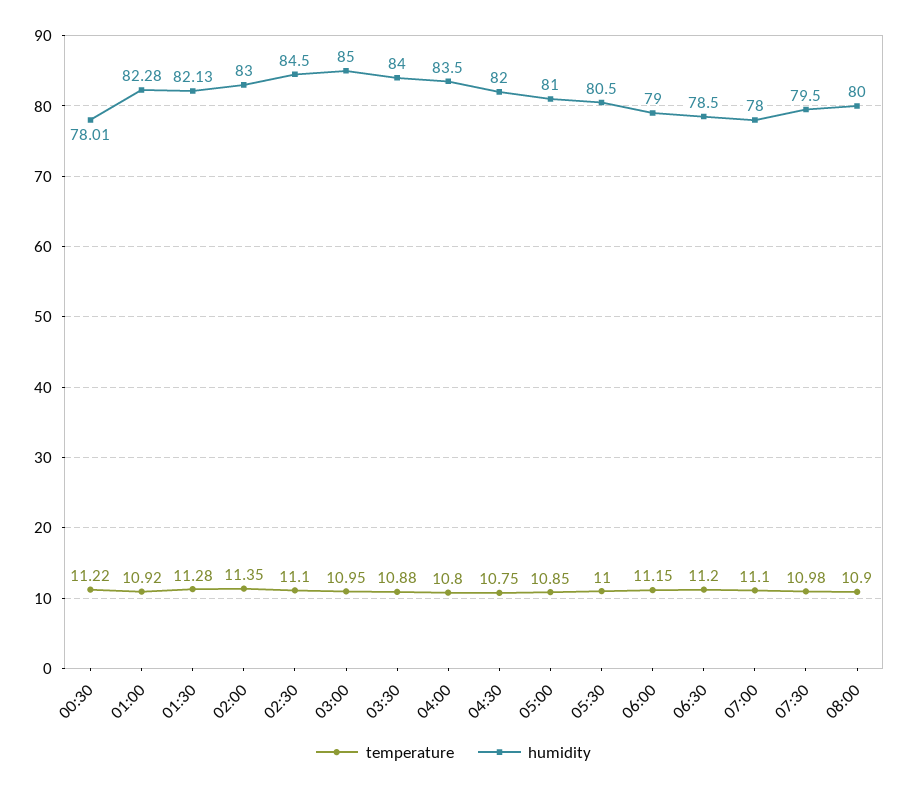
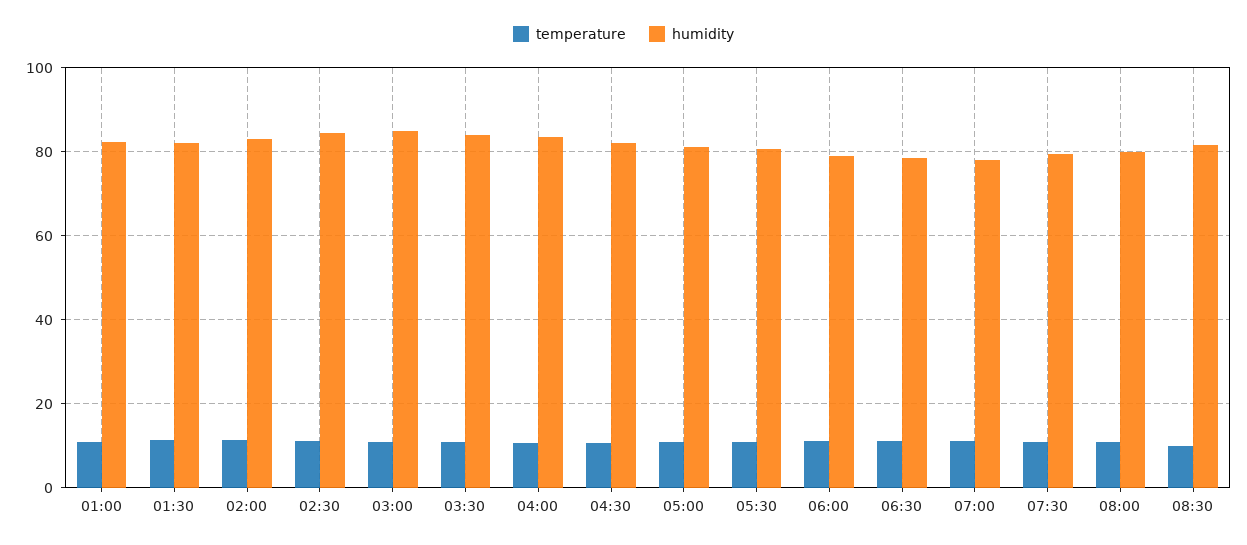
temperature, 00:30: 11.22 -> none
humidity, 00:30: 78.01 -> none
temperature, 08:30: none -> 10
humidity, 08:30: none -> 82

